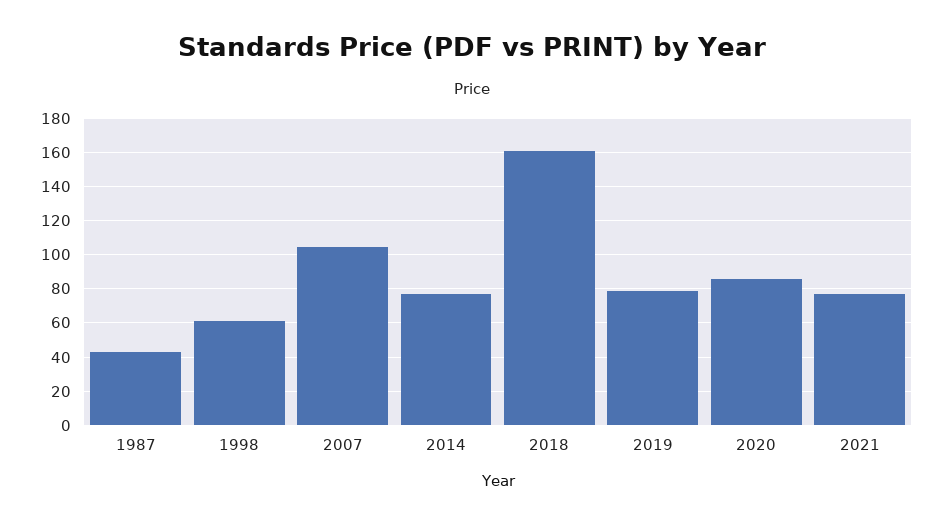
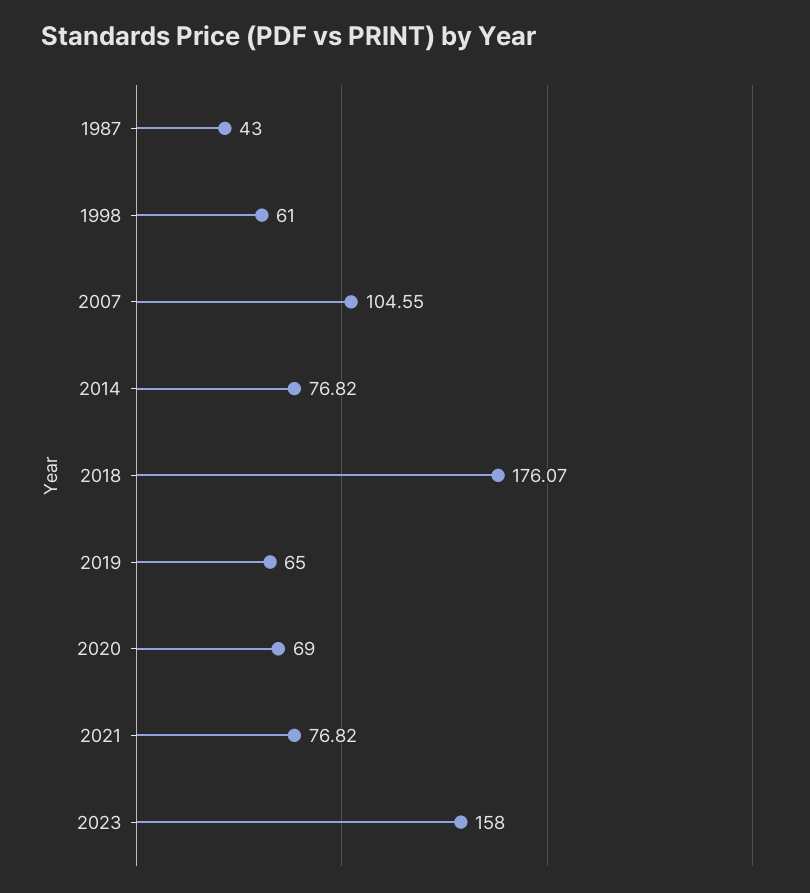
2018: 160 -> 176.07
2019: 80 -> 65
2020: 85 -> 69
2023: none -> 158

